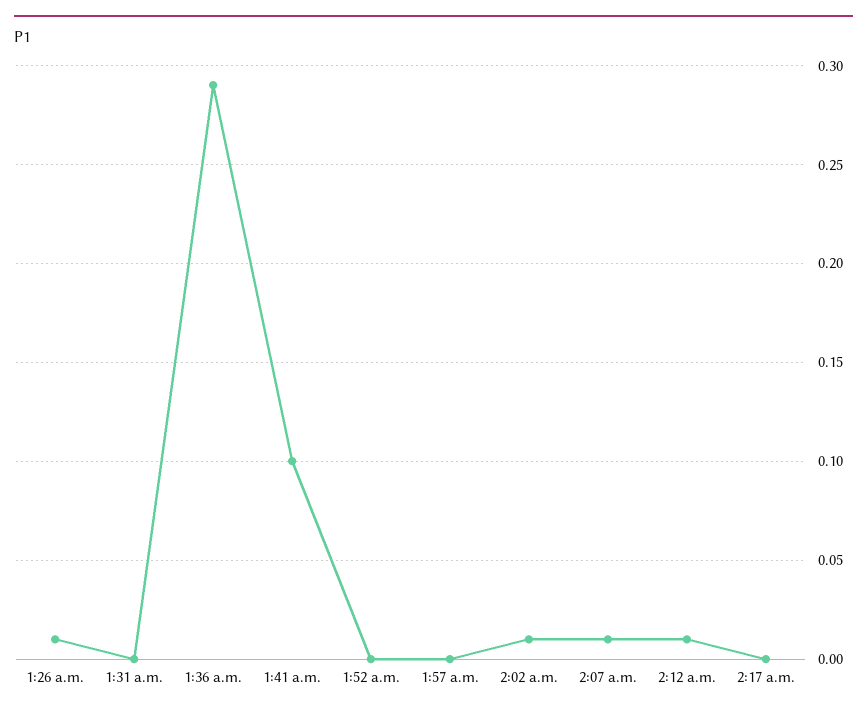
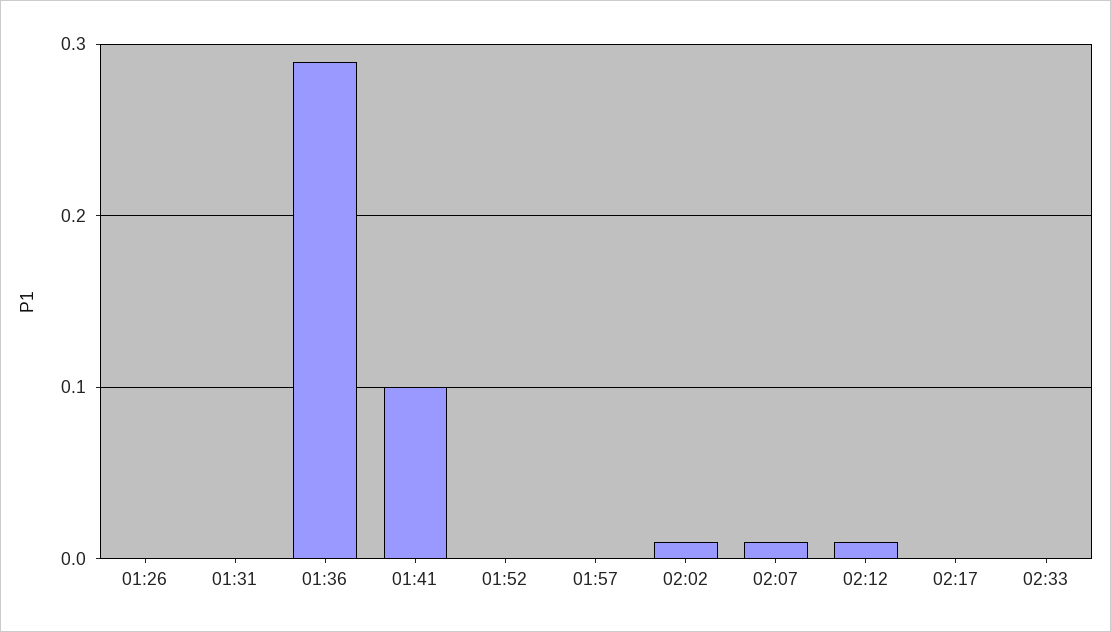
1:26 a.m.: 0.01 -> 0
02:33: none -> 0

